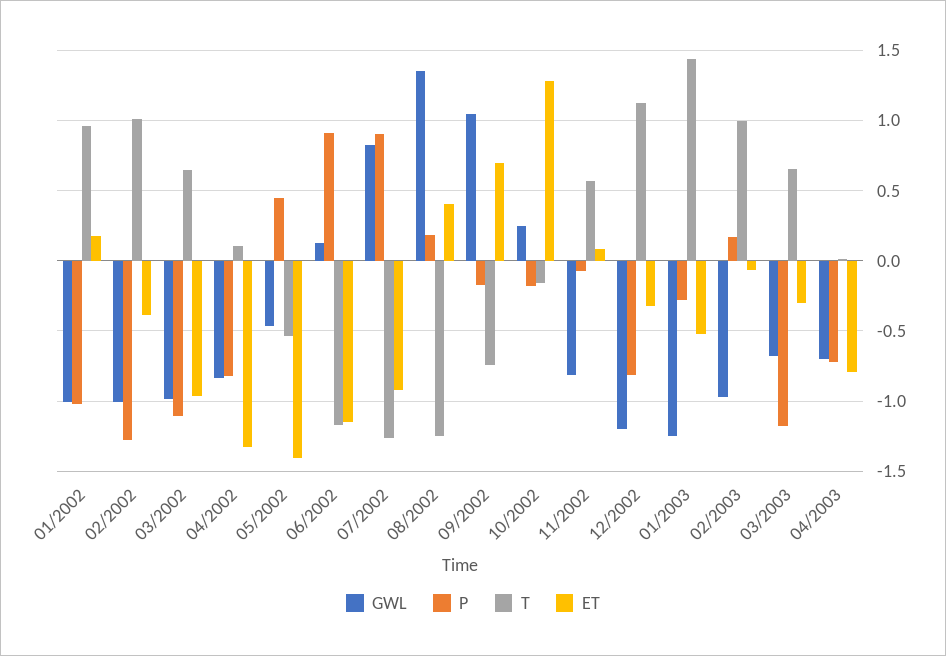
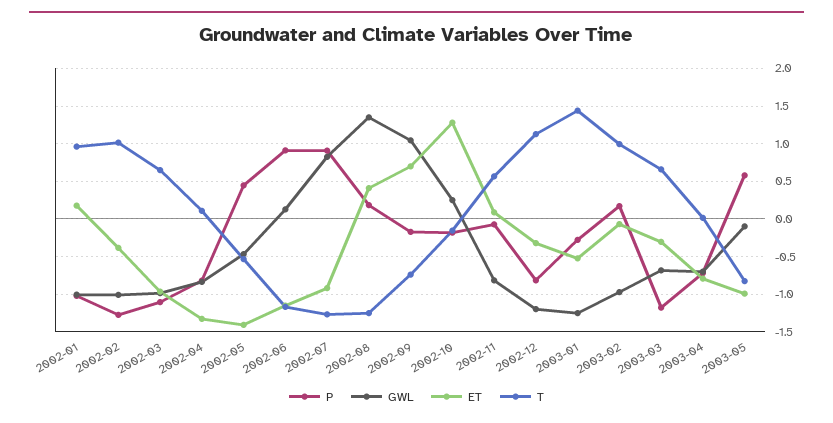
P, 2003-05: none -> 0.6
GWL, 2003-05: none -> -0.1
ET, 2003-05: none -> -1
T, 2003-05: none -> -0.8

